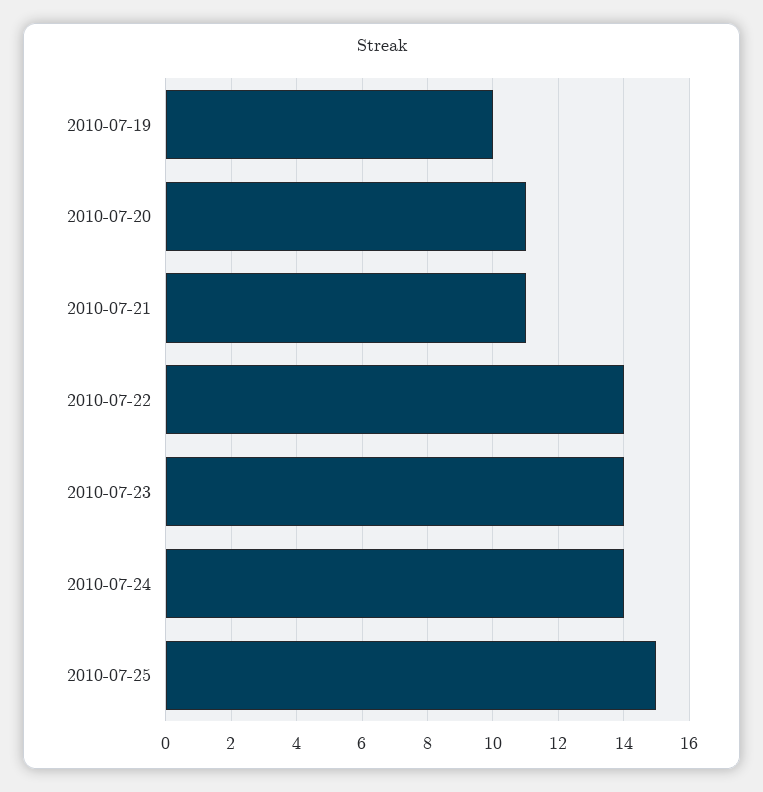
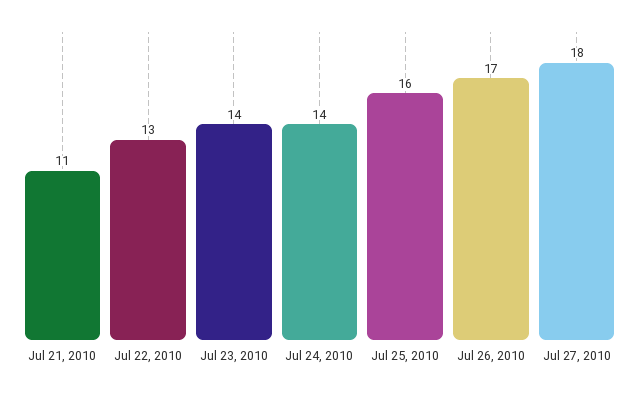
2010-07-19: 10 -> none
2010-07-20: 11 -> none
2010-07-22: 14 -> 13
2010-07-25: 15 -> 16
Jul 26, 2010: none -> 17
Jul 27, 2010: none -> 18

